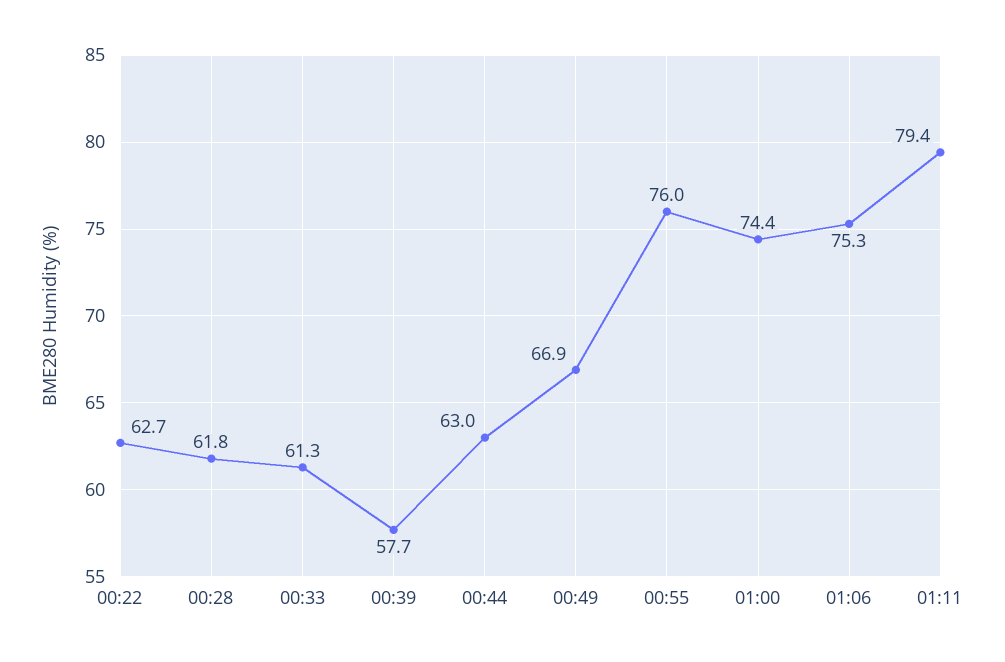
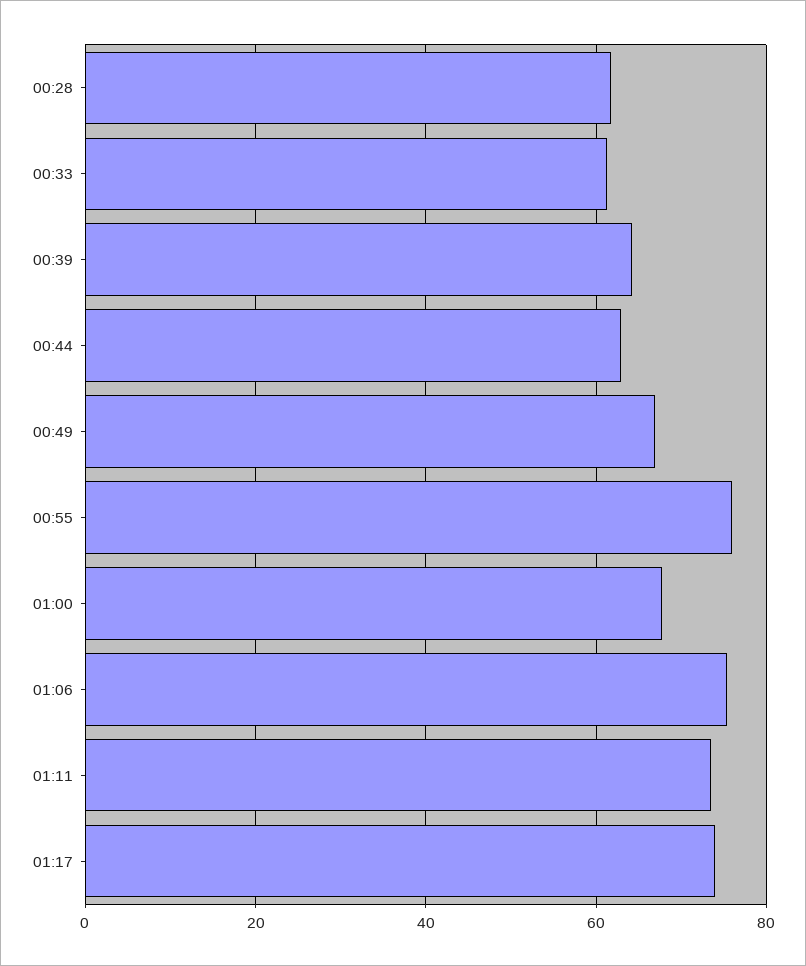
00:22: 62.7 -> none
00:39: 57.7 -> 64
01:00: 74.4 -> 68
01:11: 79.4 -> 74
01:17: none -> 74

